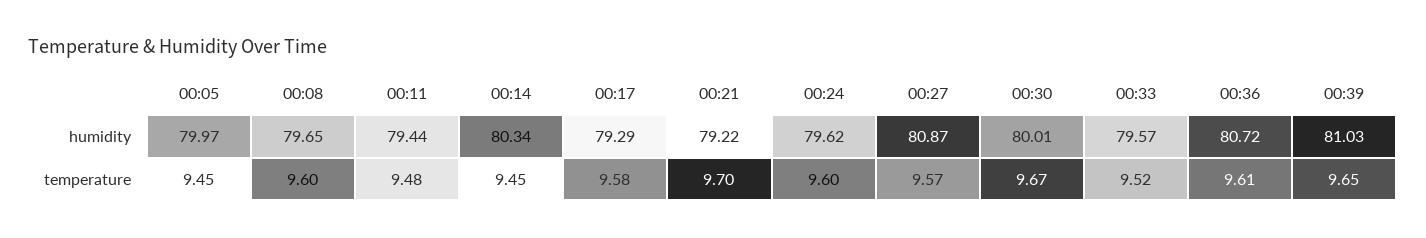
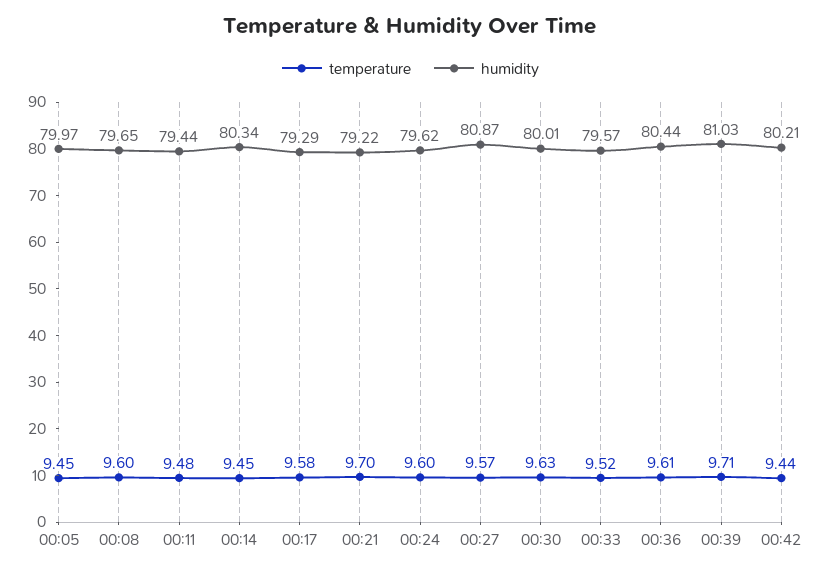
humidity, 00:36: 80.72 -> 80.44
temperature, 00:30: 9.67 -> 9.63
temperature, 00:39: 9.65 -> 9.71
temperature, 00:42: none -> 9.44
humidity, 00:42: none -> 80.21

